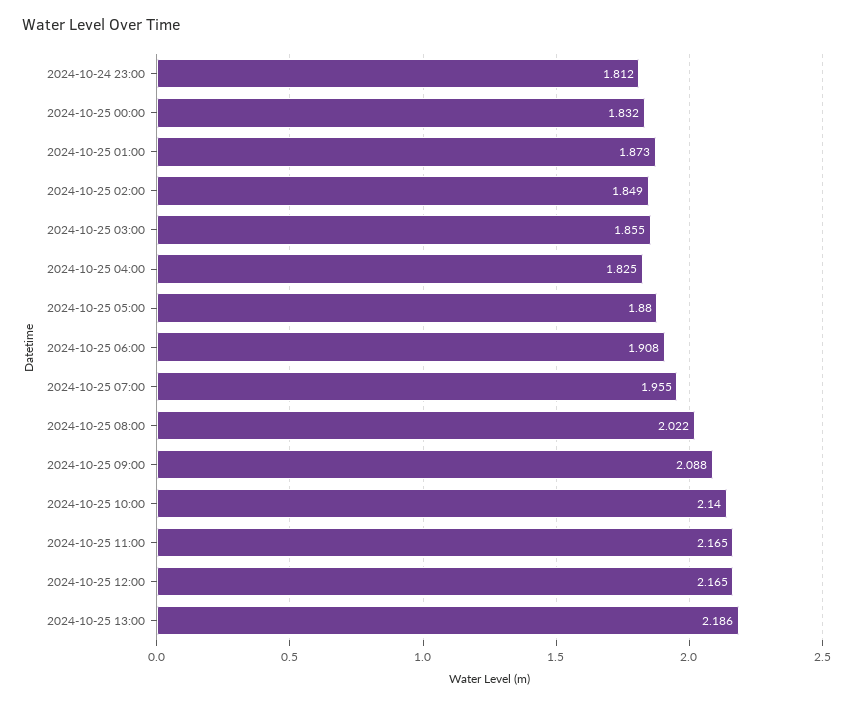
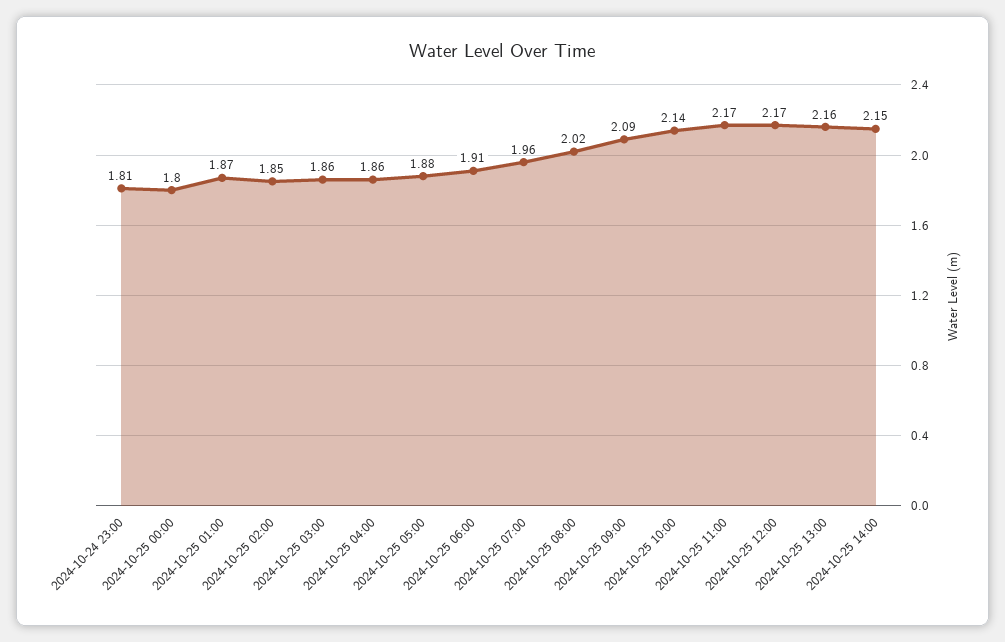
2024-10-25 00:00: 1.832 -> 1.8
2024-10-25 04:00: 1.825 -> 1.86
2024-10-25 13:00: 2.186 -> 2.16
2024-10-25 14:00: none -> 2.15

